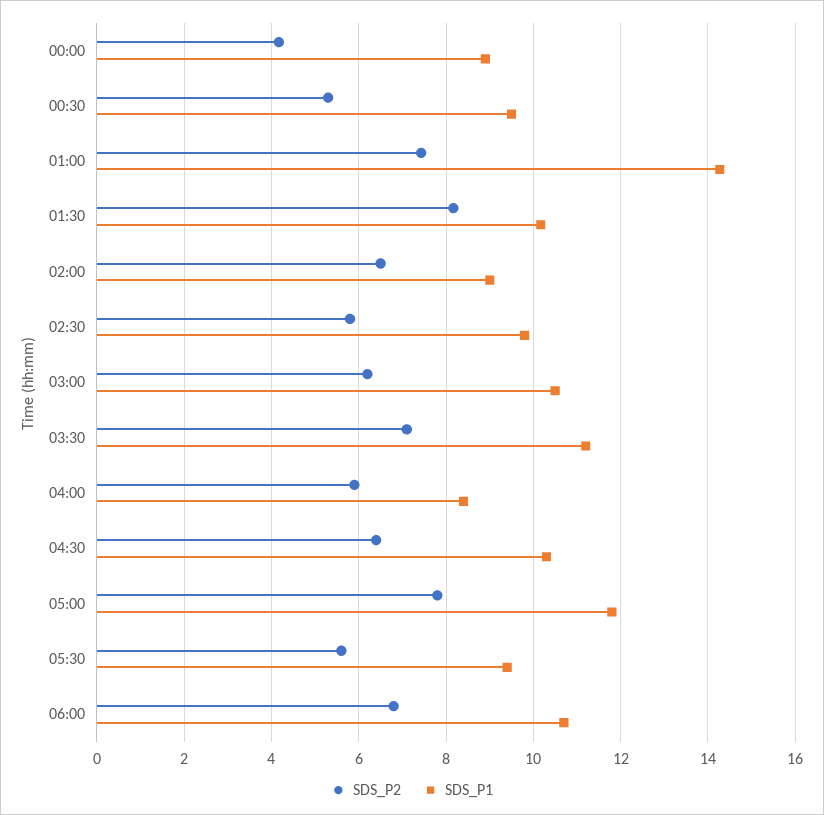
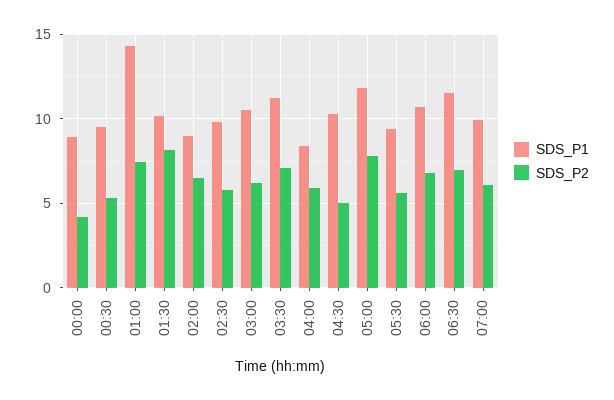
SDS_P2, 04:30: 6.4 -> 5
SDS_P1, 06:30: none -> 11.5
SDS_P2, 06:30: none -> 7
SDS_P1, 07:00: none -> 10
SDS_P2, 07:00: none -> 6

